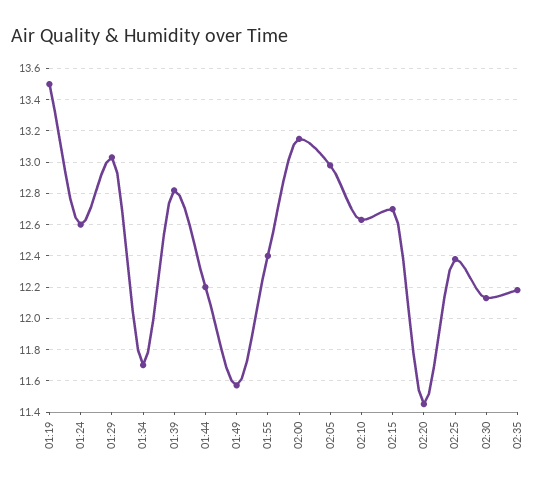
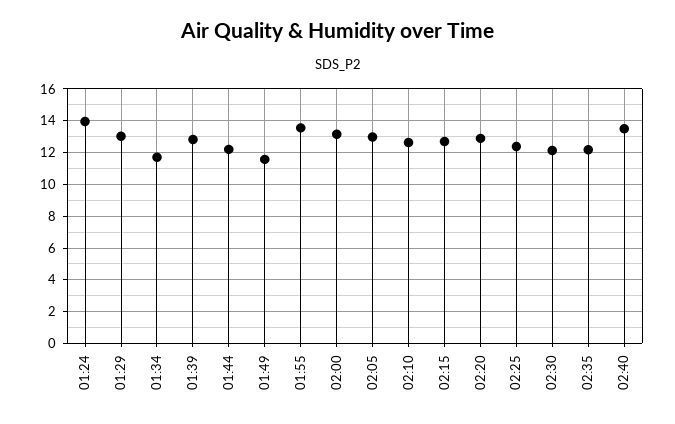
01:19: 13.5 -> none
01:24: 12.6 -> 14
01:55: 12.4 -> 13.5
02:20: 11.45 -> 13
02:40: none -> 13.5

